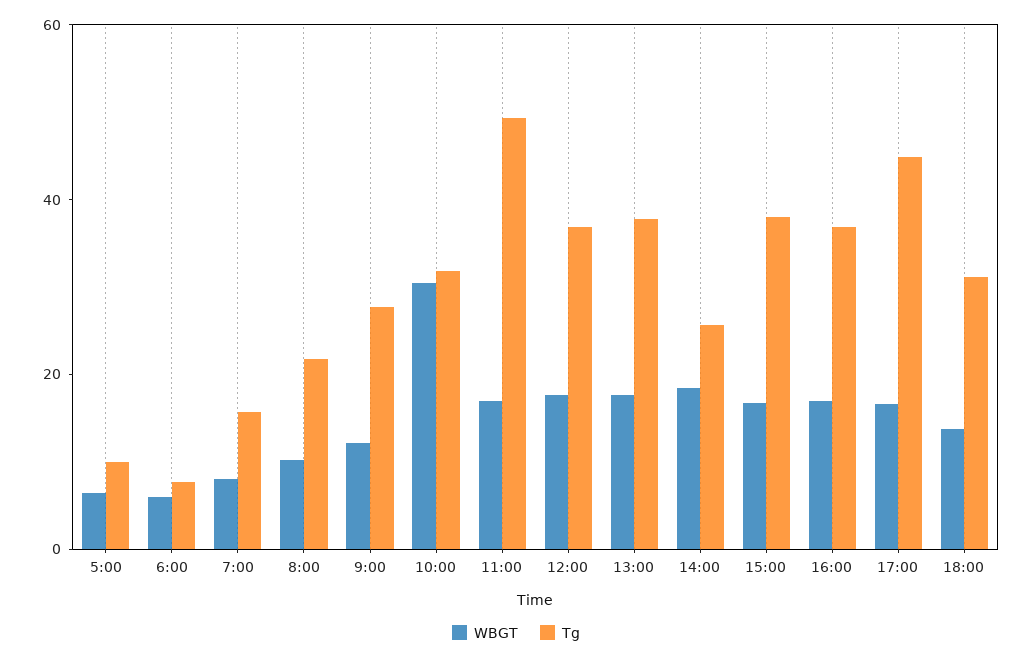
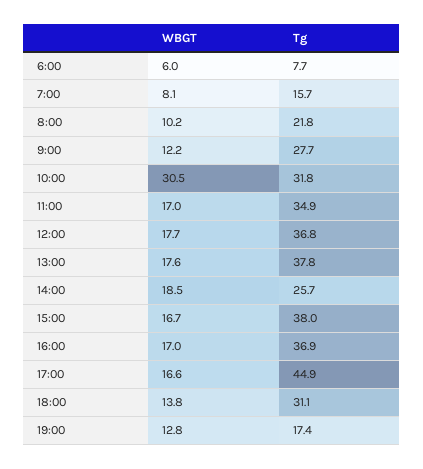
WBGT, 5:00: 5 -> none
Tg, 5:00: 10 -> none
Tg, 11:00: 50 -> 34.9
WBGT, 19:00: none -> 12.8
Tg, 19:00: none -> 17.4

